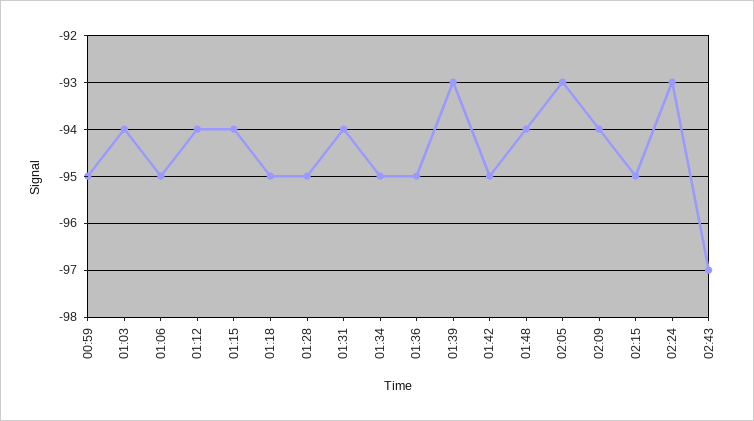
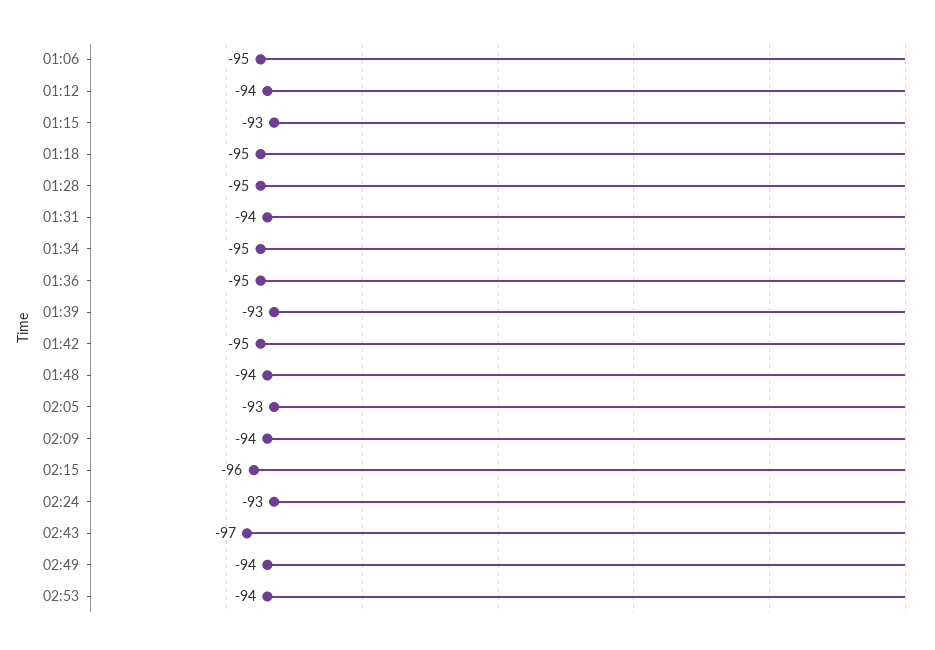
00:59: -95 -> none
01:03: -94 -> none
01:15: -94 -> -93
02:15: -95 -> -96
02:49: none -> -94
02:53: none -> -94

